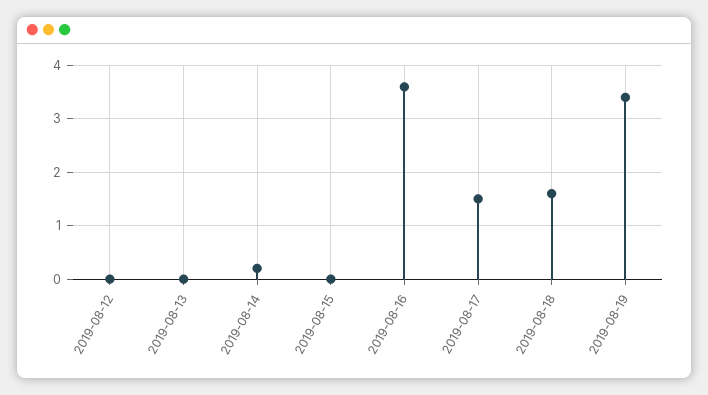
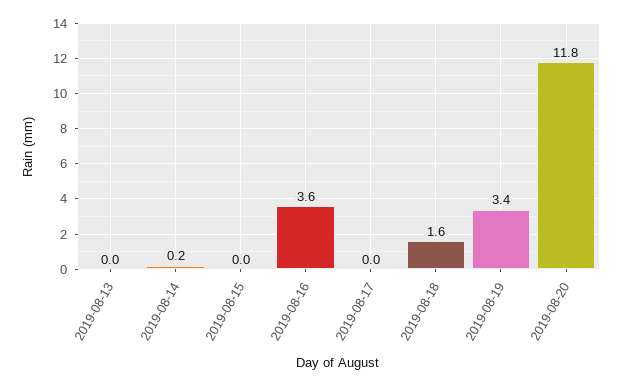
2019-08-12: 0 -> none
2019-08-17: 1.5 -> 0
2019-08-20: none -> 11.8

